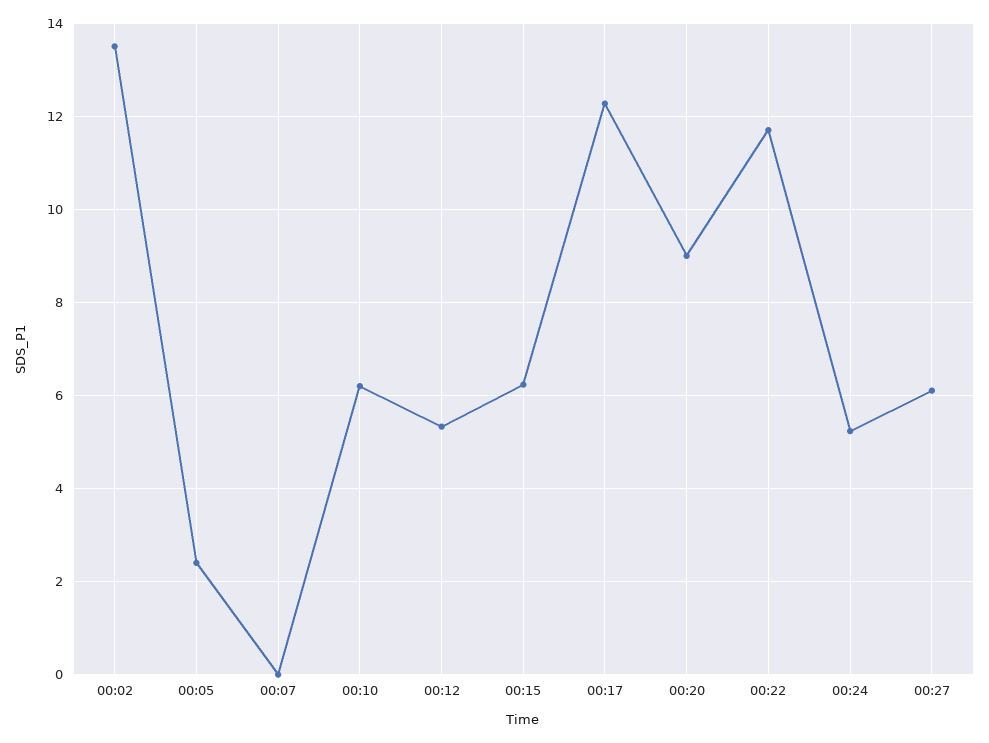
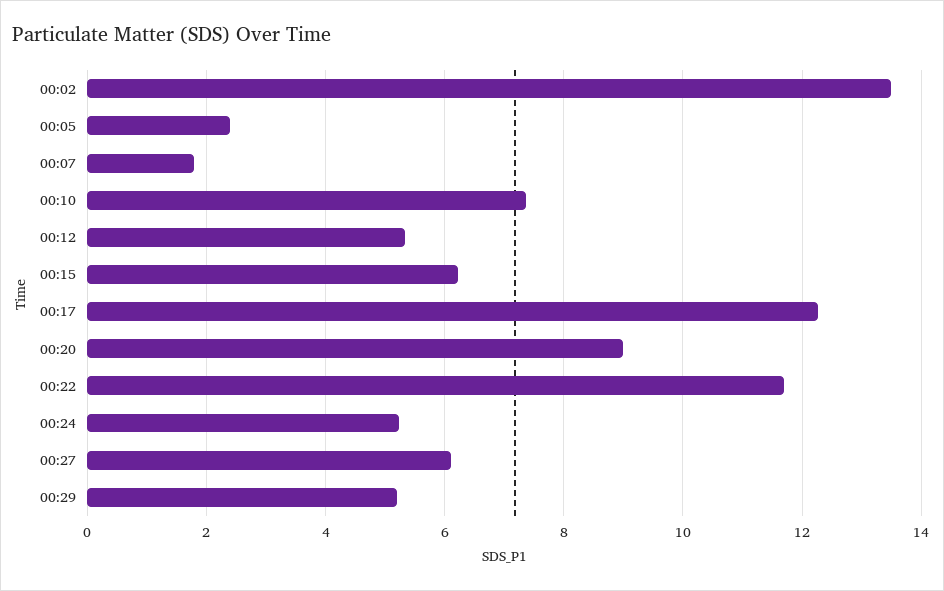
00:07: 0 -> 1.8
00:10: 6.2 -> 7.4
00:29: none -> 5.2

